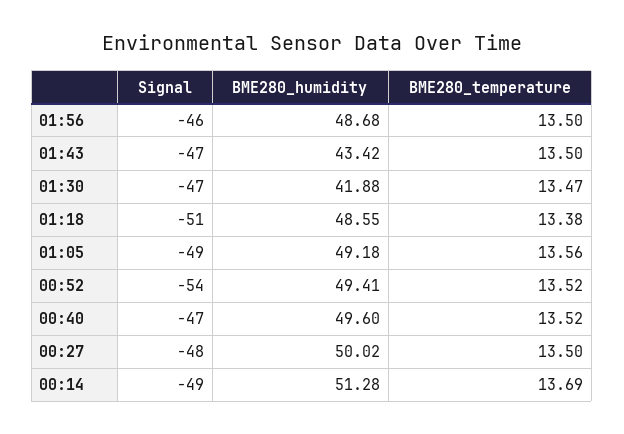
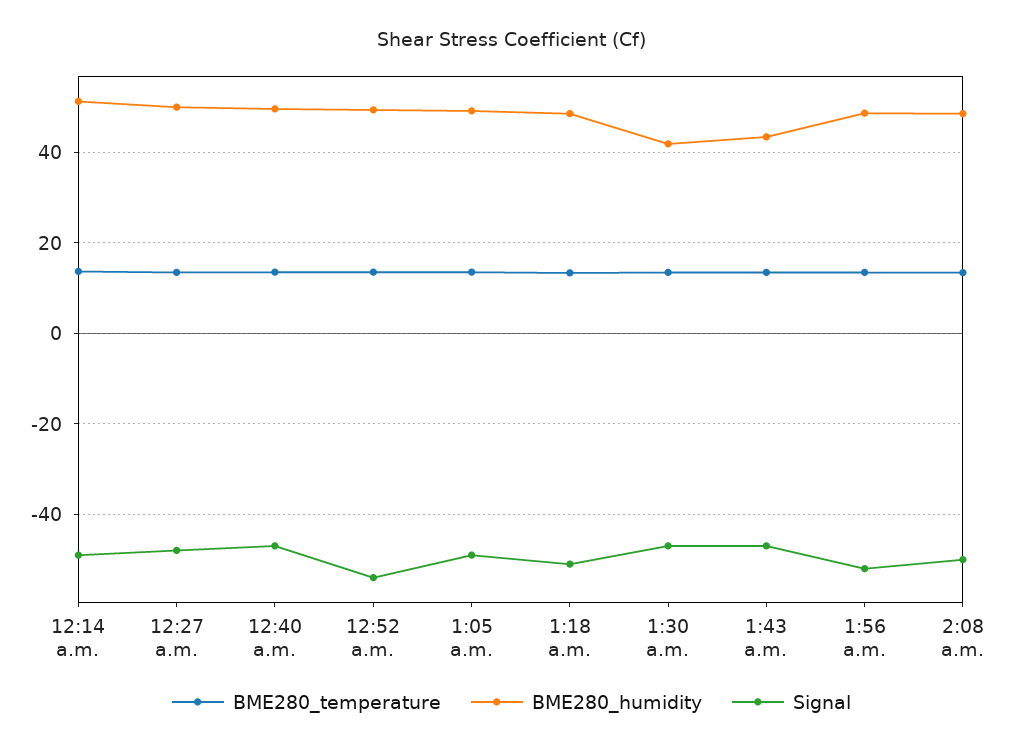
Signal, 01:56: -46 -> -52
BME280_temperature, 2:08 a.m.: none -> 14
BME280_humidity, 2:08 a.m.: none -> 48
Signal, 2:08 a.m.: none -> -50

